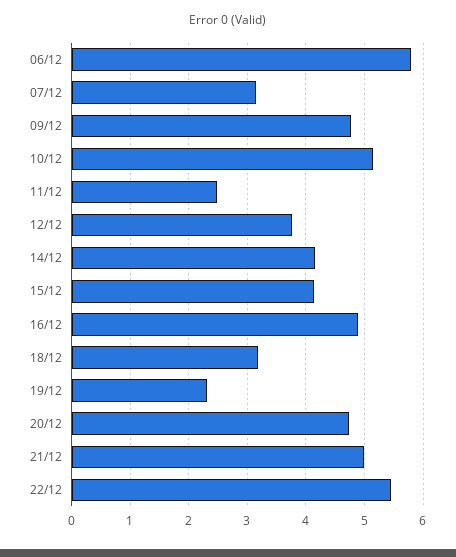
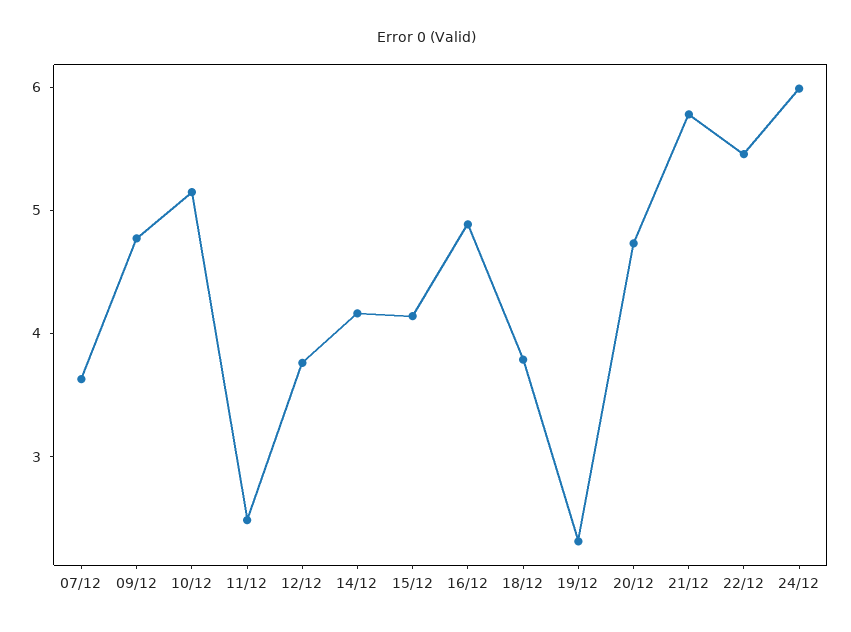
06/12: 5.8 -> none
07/12: 3.2 -> 3.6
18/12: 3.2 -> 3.8
21/12: 5 -> 5.8
24/12: none -> 6

